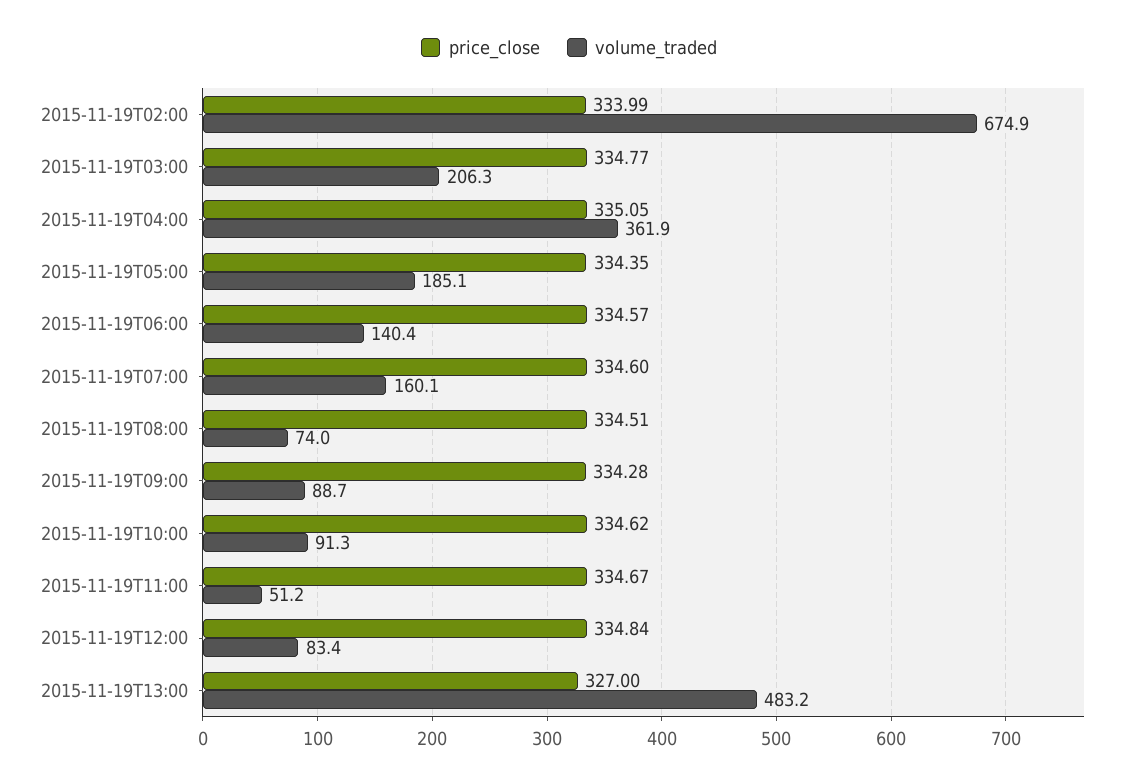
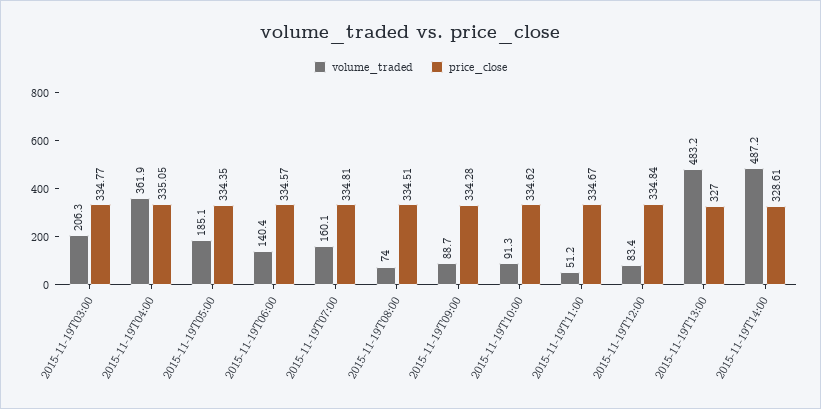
price_close, 2015-11-19T02:00: 333.99 -> none
volume_traded, 2015-11-19T02:00: 674.9 -> none
price_close, 2015-11-19T07:00: 334.6 -> 334.81
volume_traded, 2015-11-19T14:00: none -> 487.2
price_close, 2015-11-19T14:00: none -> 328.61

